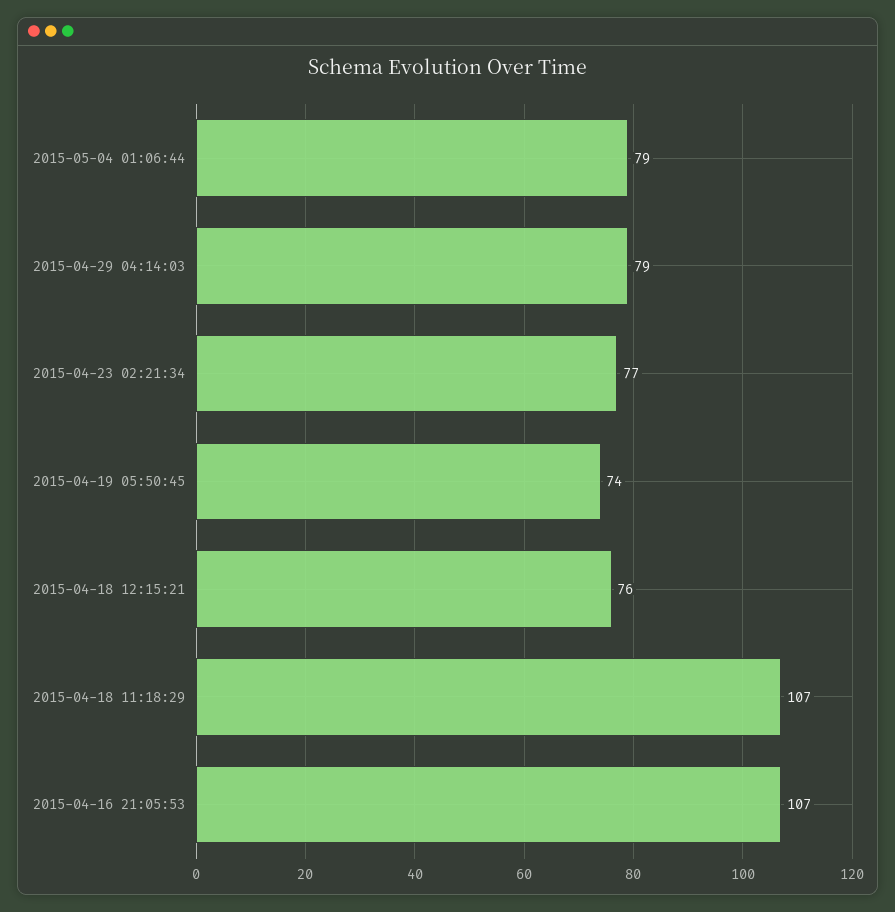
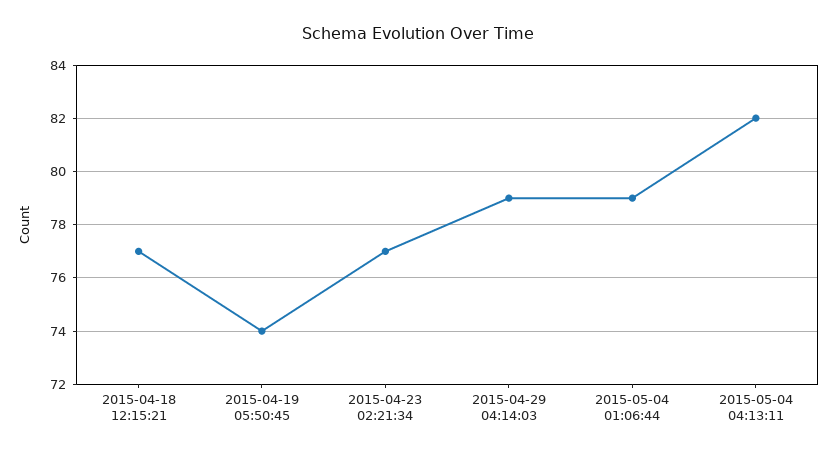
2015-04-18 12:15:21: 76 -> 77
2015-04-18 11:18:29: 107 -> none
2015-04-16 21:05:53: 107 -> none
2015-05-04 04:13:11: none -> 82

